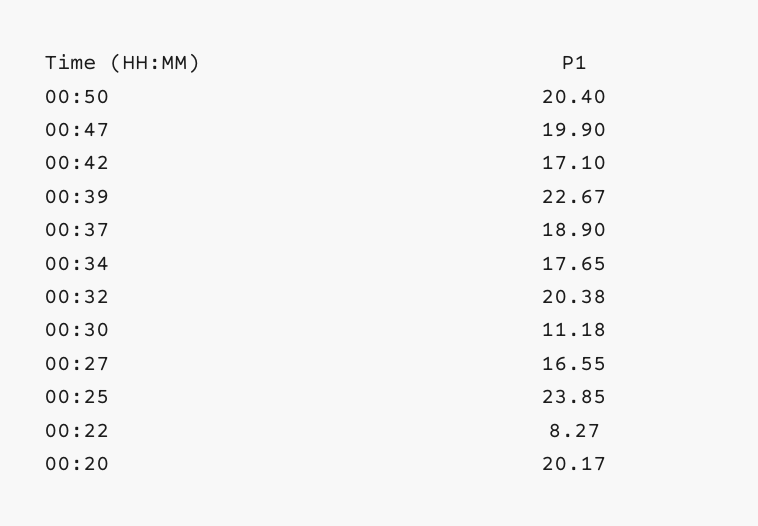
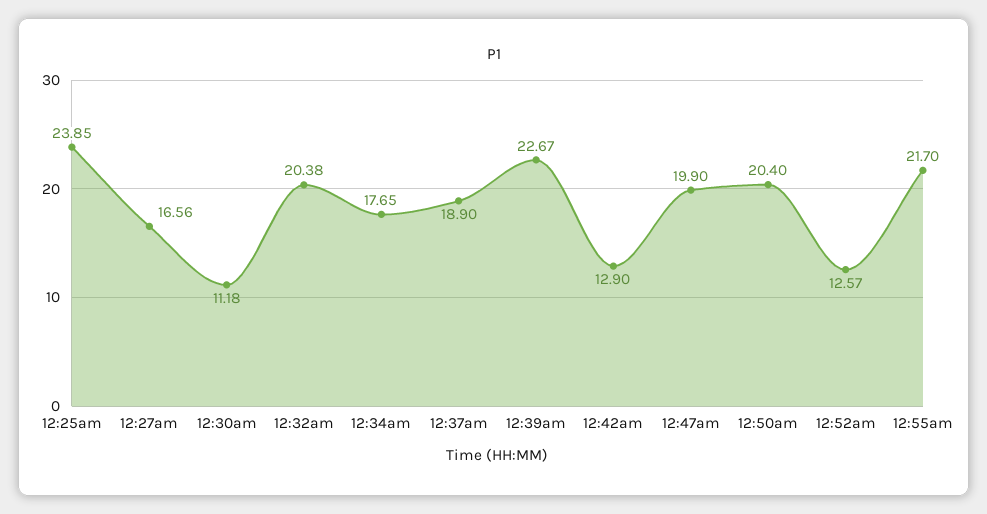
00:42: 17.1 -> 12.9
00:27: 16.55 -> 16.56
00:22: 8.27 -> none
00:20: 20.17 -> none
12:52am: none -> 12.57
12:55am: none -> 21.7

